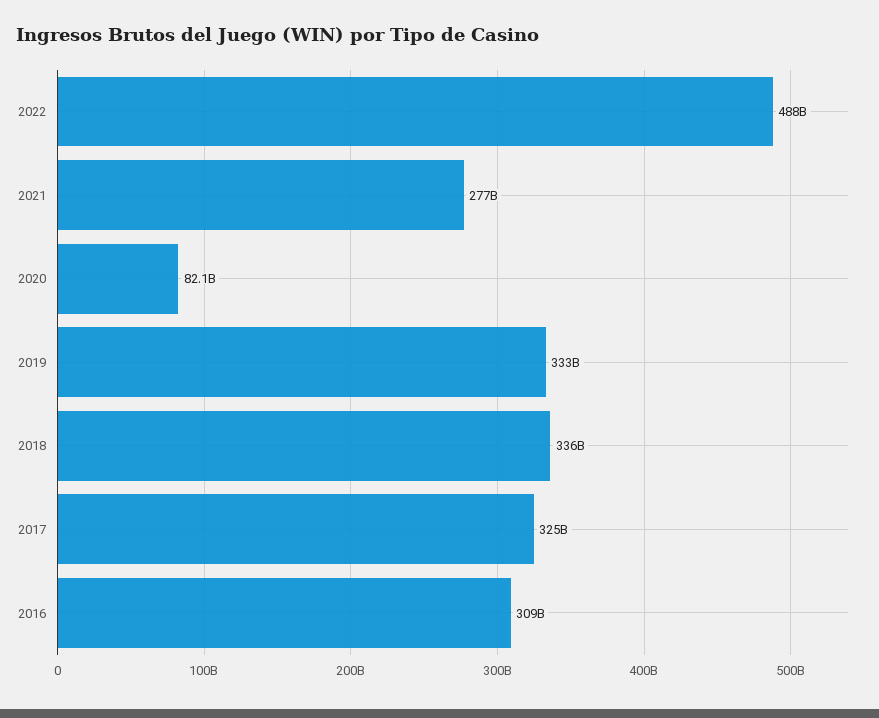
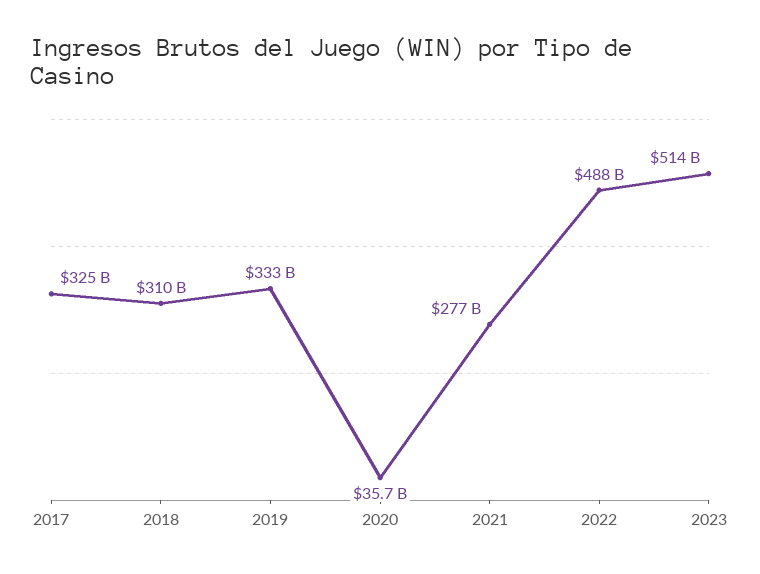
2020: 82100000000 -> 35700000000
2018: 336000000000 -> 310000000000
2016: 309000000000 -> none
2023: none -> 514000000000

